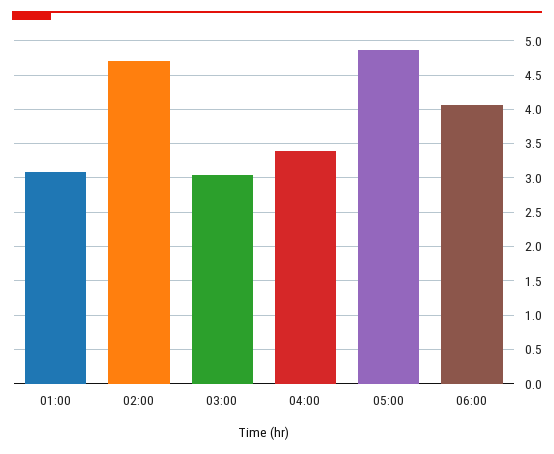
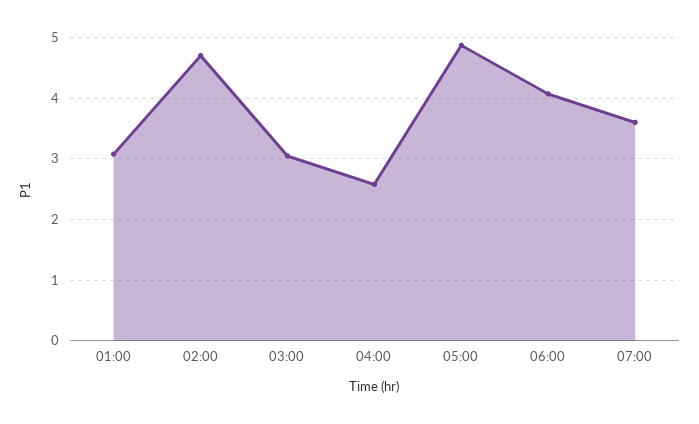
04:00: 3.4 -> 2.6
07:00: none -> 3.6

